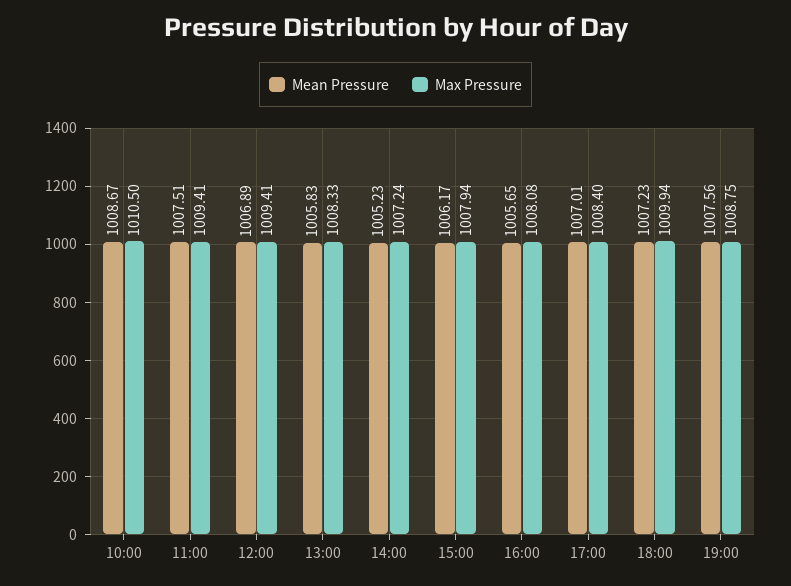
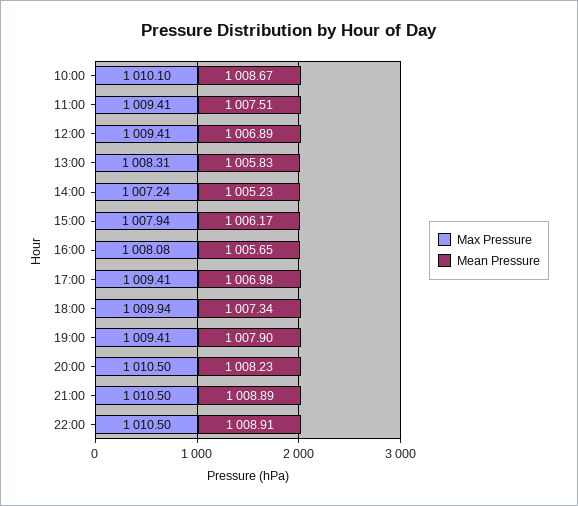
Max Pressure, 10:00: 1010.5 -> 1010.1
Max Pressure, 13:00: 1008.33 -> 1008.31
Mean Pressure, 17:00: 1007.01 -> 1006.98
Max Pressure, 17:00: 1008.4 -> 1009.41
Mean Pressure, 18:00: 1007.23 -> 1007.34
Mean Pressure, 19:00: 1007.56 -> 1007.9
Max Pressure, 19:00: 1008.75 -> 1009.41
Max Pressure, 20:00: none -> 1010.5
Mean Pressure, 20:00: none -> 1008.23
Max Pressure, 21:00: none -> 1010.5
Mean Pressure, 21:00: none -> 1008.89
Max Pressure, 22:00: none -> 1010.5
Mean Pressure, 22:00: none -> 1008.91

